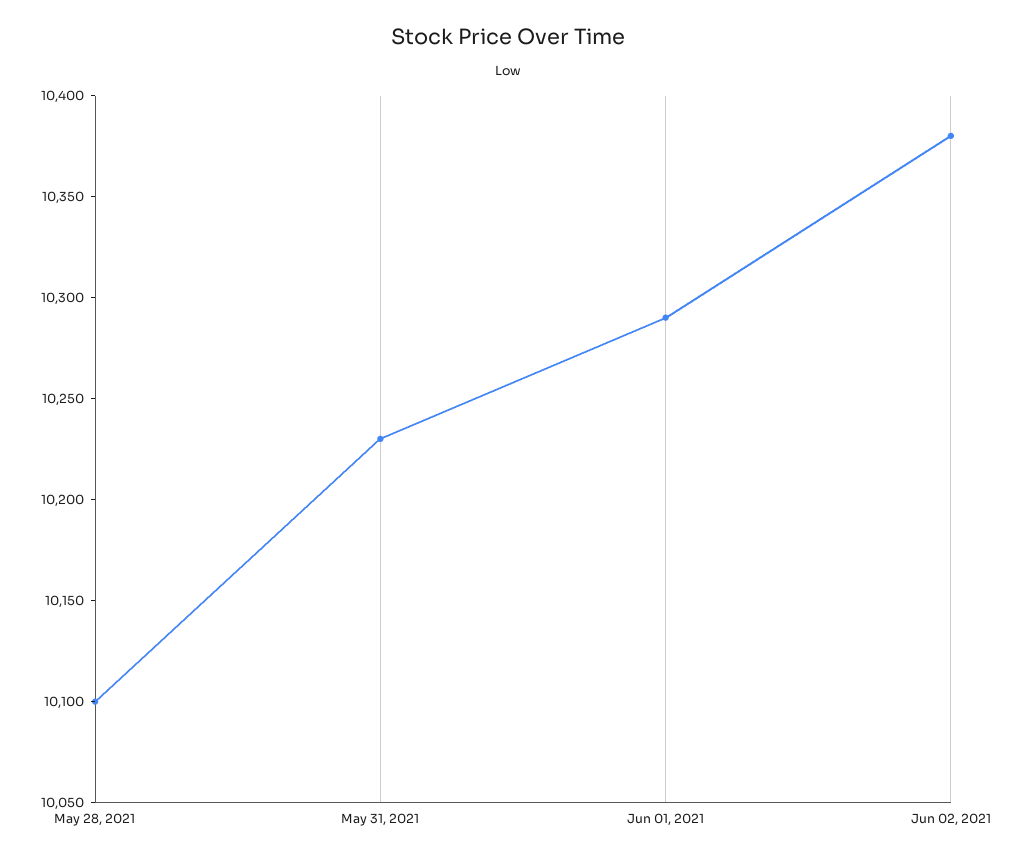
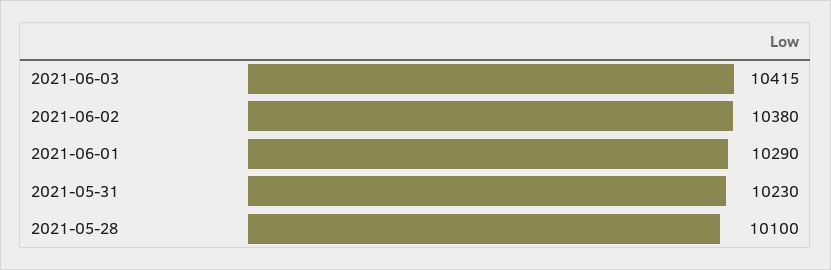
2021-06-03: none -> 10415

